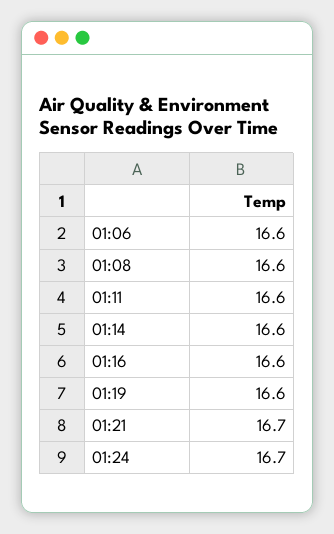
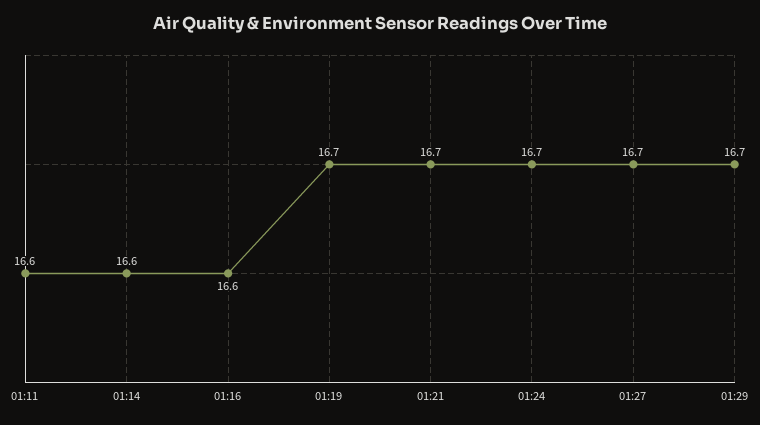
01:06: 16.6 -> none
01:08: 16.6 -> none
01:19: 16.6 -> 16.7
01:27: none -> 16.7
01:29: none -> 16.7

